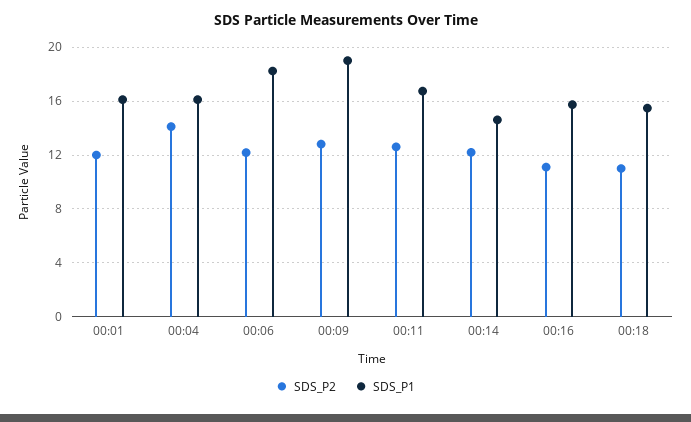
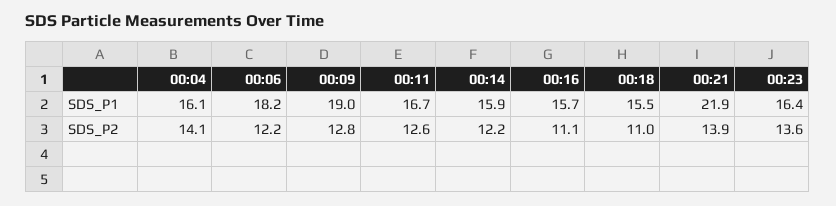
SDS_P2, 00:01: 12 -> none
SDS_P1, 00:01: 16 -> none
SDS_P1, 00:14: 14.5 -> 15.9
SDS_P1, 00:21: none -> 21.9
SDS_P1, 00:23: none -> 16.4
SDS_P2, 00:21: none -> 13.9
SDS_P2, 00:23: none -> 13.6

